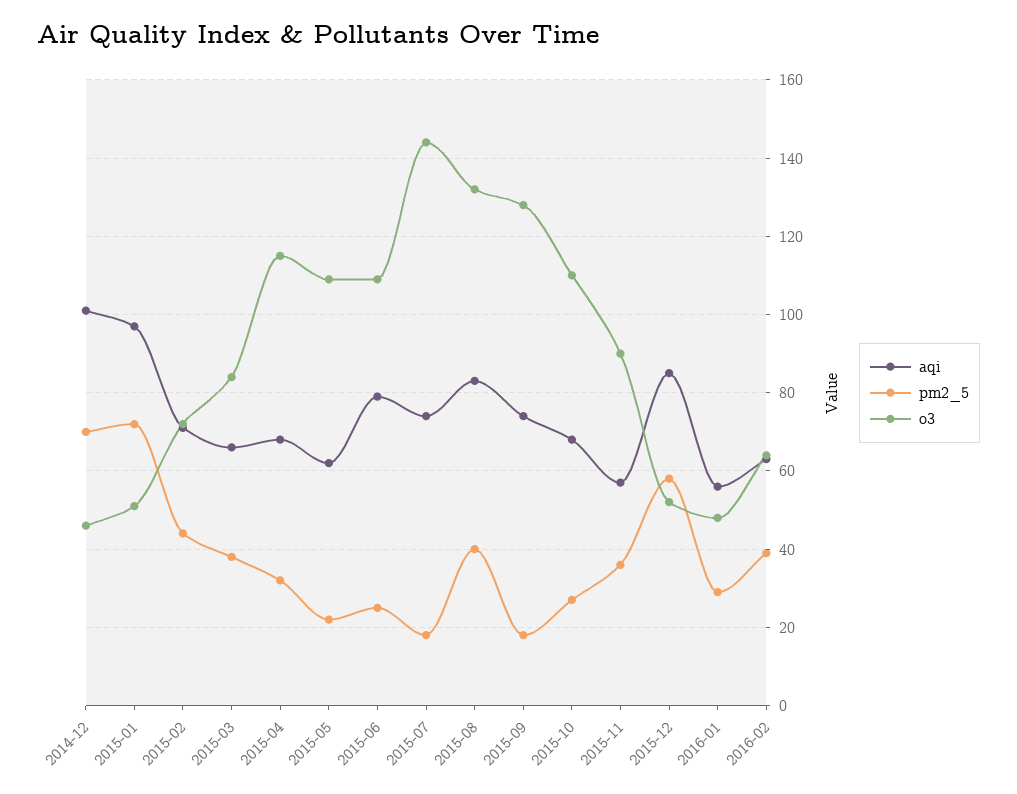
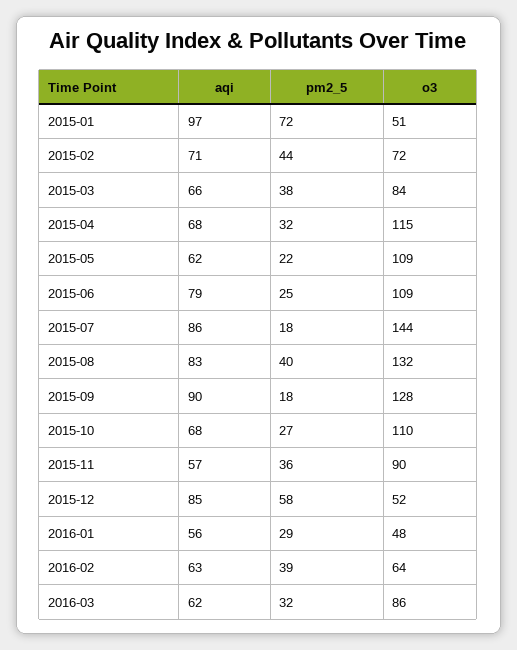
aqi, 2014-12: 100 -> none
pm2_5, 2014-12: 70 -> none
o3, 2014-12: 45 -> none
aqi, 2015-07: 75 -> 86
aqi, 2015-09: 75 -> 90
aqi, 2016-03: none -> 62
pm2_5, 2016-03: none -> 32
o3, 2016-03: none -> 86

